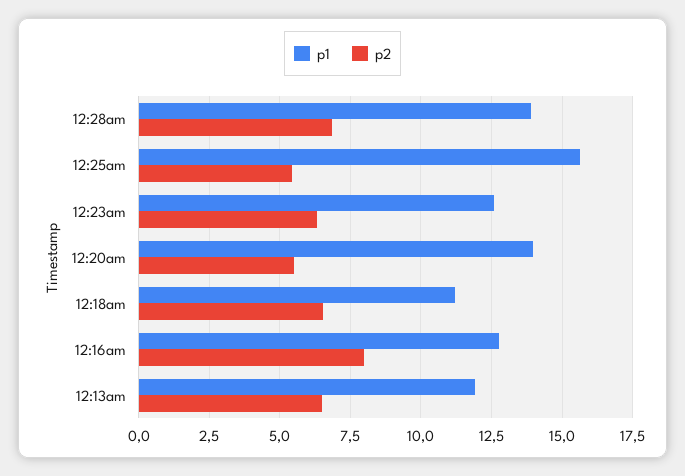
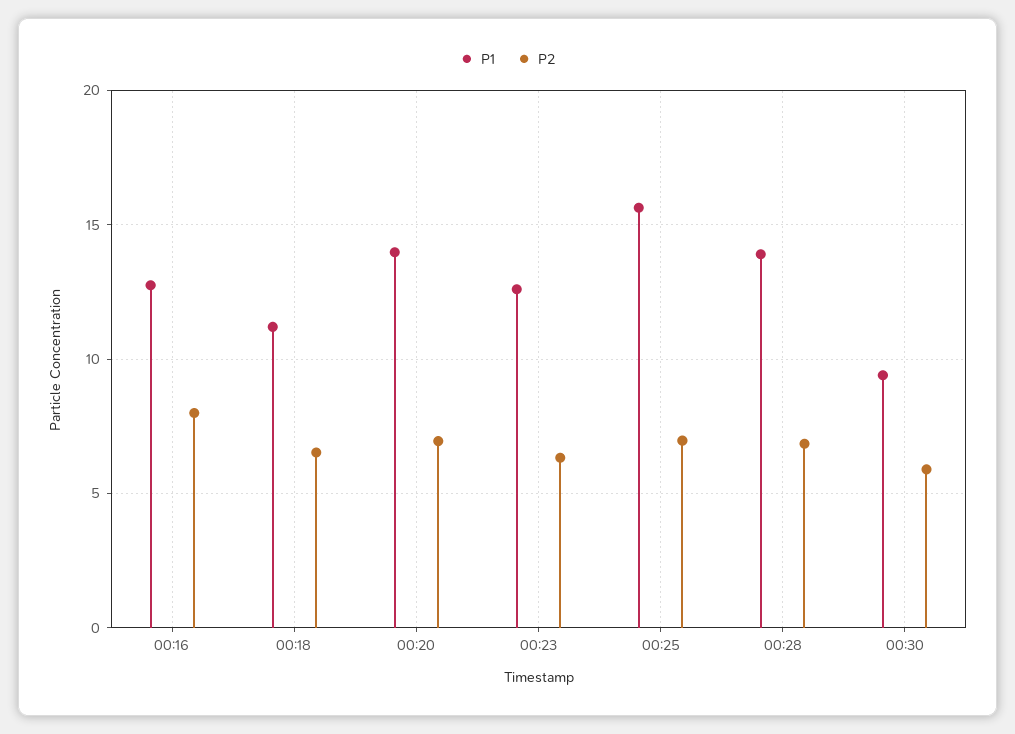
p2, 12:25am: 5.5 -> 7
p2, 12:20am: 5.5 -> 7
p1, 12:13am: 12 -> none
p2, 12:13am: 6.5 -> none
p1, 00:30: none -> 9.5
p2, 00:30: none -> 6

